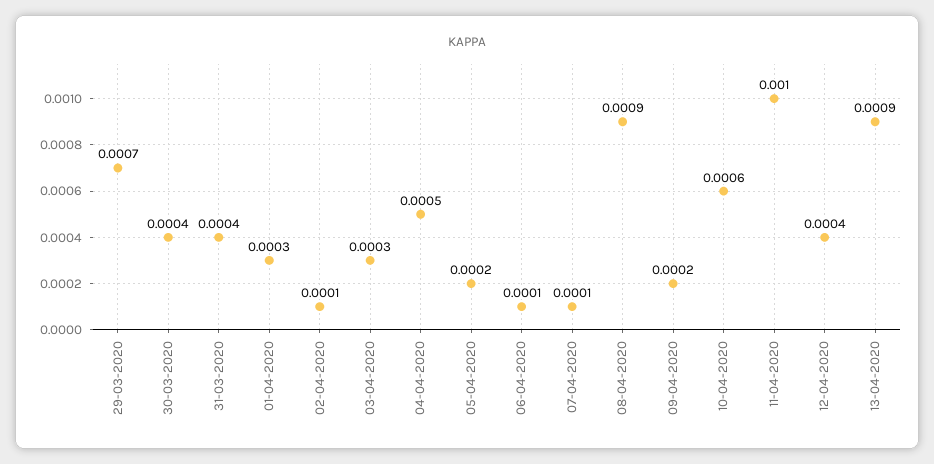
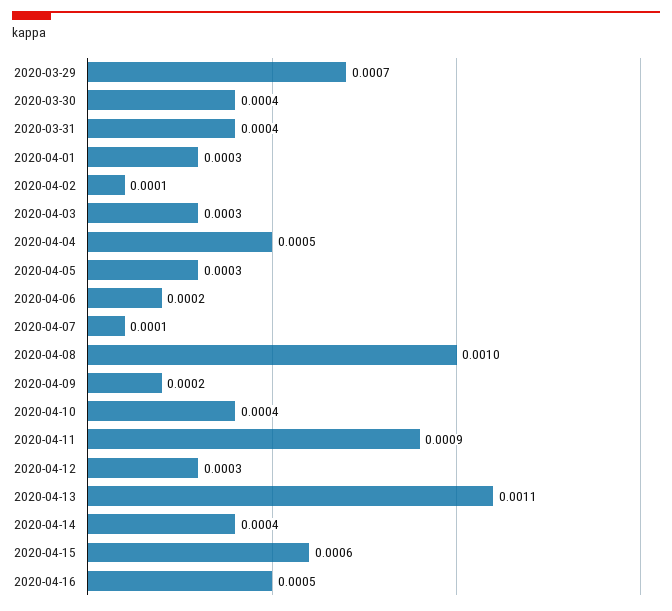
05-04-2020: 0.0002 -> 0.0003
06-04-2020: 0.0001 -> 0.0002
08-04-2020: 0.0009 -> 0.001
10-04-2020: 0.0006 -> 0.0004
11-04-2020: 0.001 -> 0.0009
12-04-2020: 0.0004 -> 0.0003
13-04-2020: 0.0009 -> 0.0011
2020-04-14: none -> 0.0004
2020-04-15: none -> 0.0006
2020-04-16: none -> 0.0005

